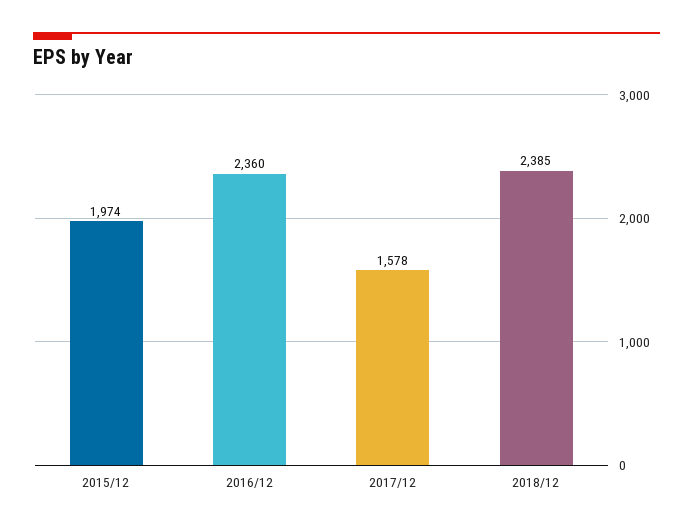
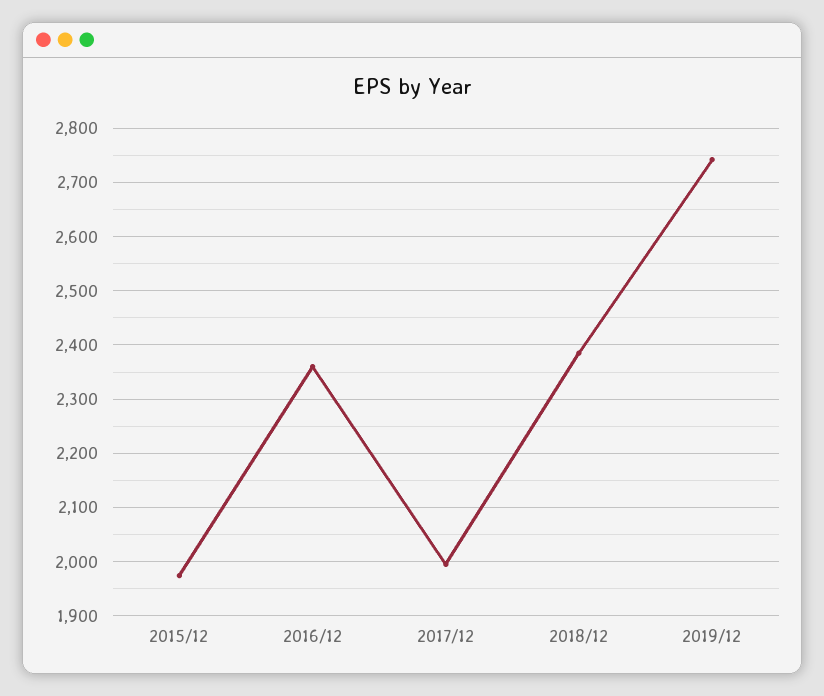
2017/12: 1578 -> 2000
2019/12: none -> 2740

